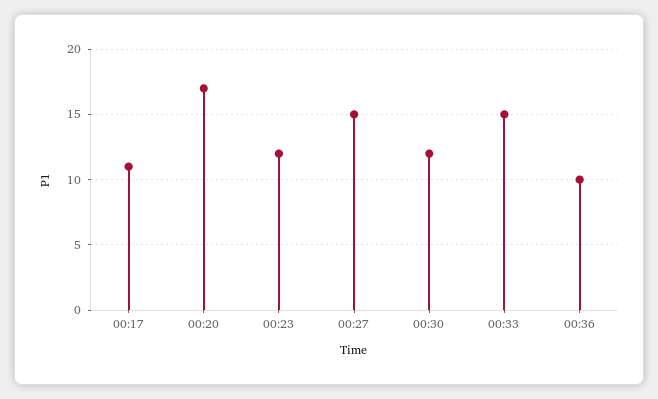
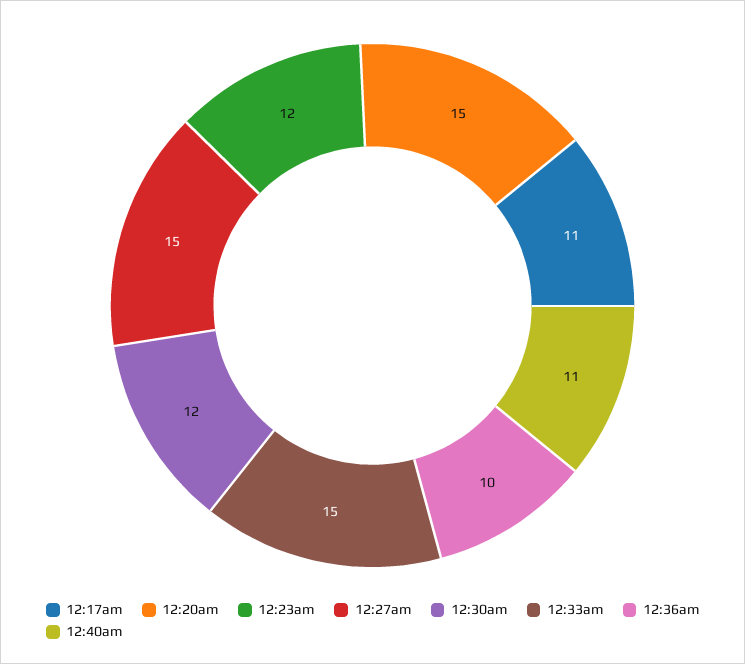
00:20: 17 -> 15
12:40am: none -> 11

